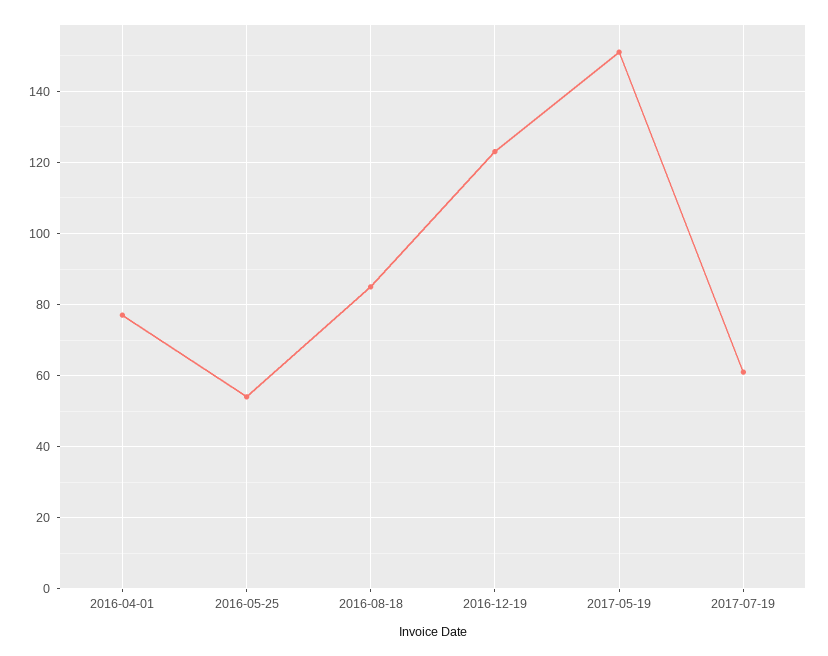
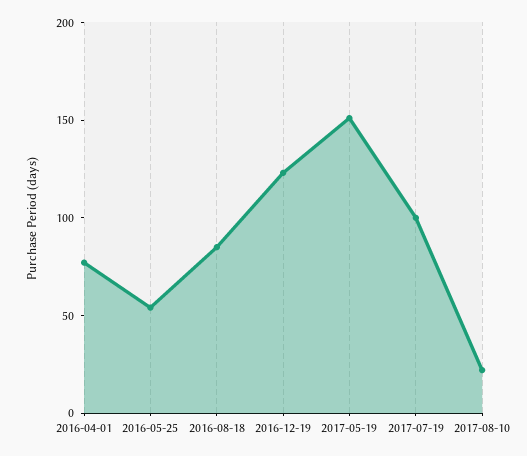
2017-07-19: 60 -> 100
2017-08-10: none -> 20

